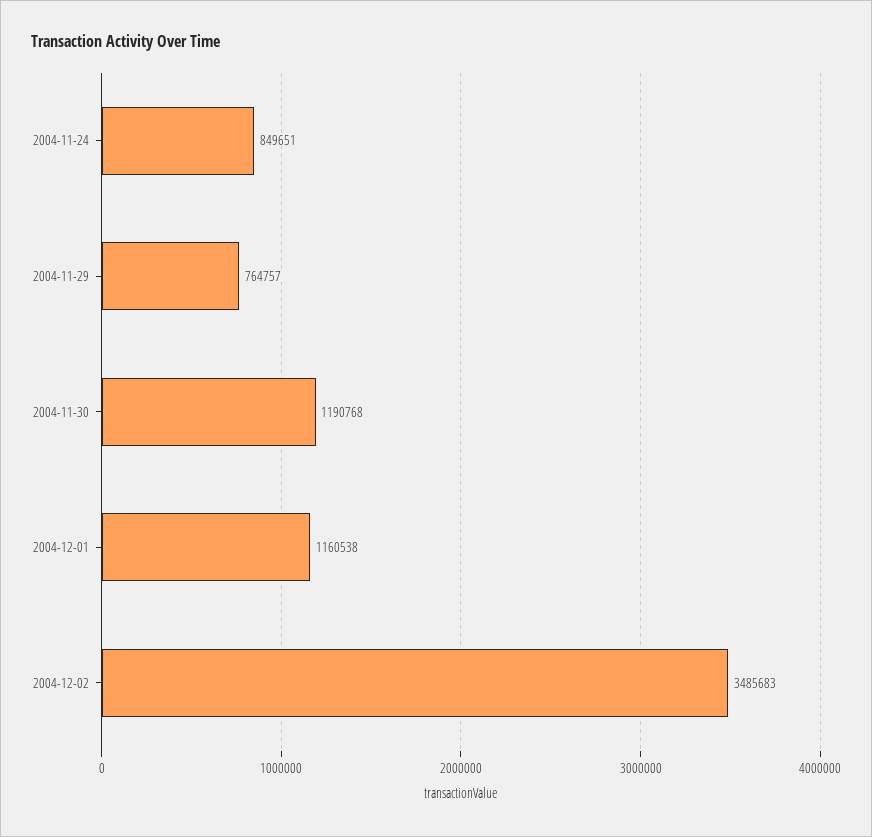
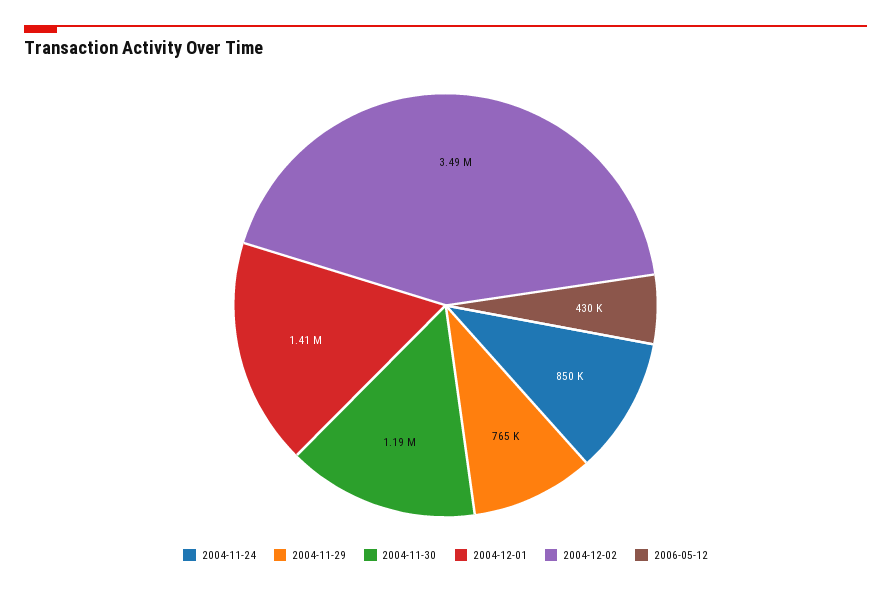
2004-12-01: 1160538 -> 1410000
2006-05-12: none -> 430000

